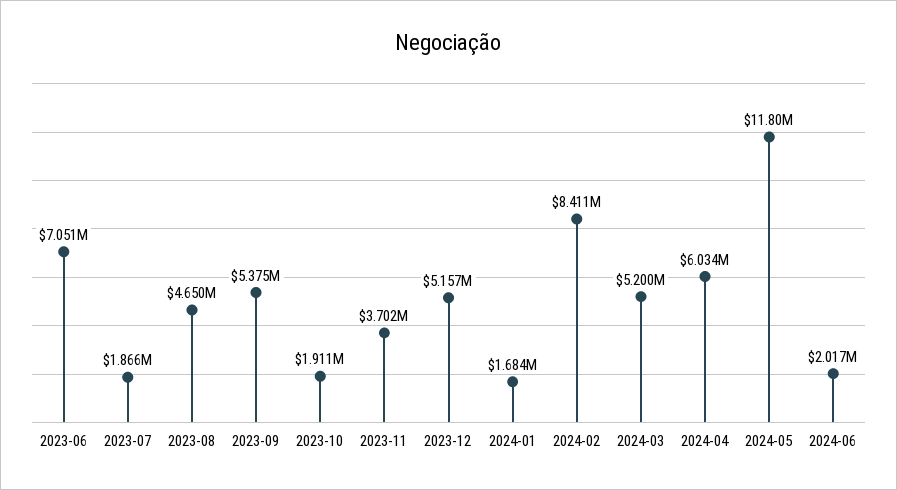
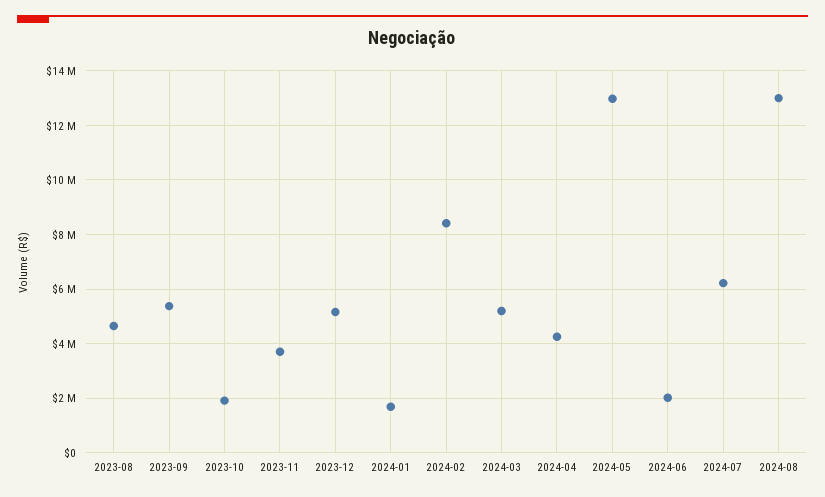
2023-06: 7051000 -> none
2023-07: 1866000 -> none
2024-04: 6034000 -> 4250000
2024-05: 11800000 -> 13000000
2024-07: none -> 6250000
2024-08: none -> 13000000

